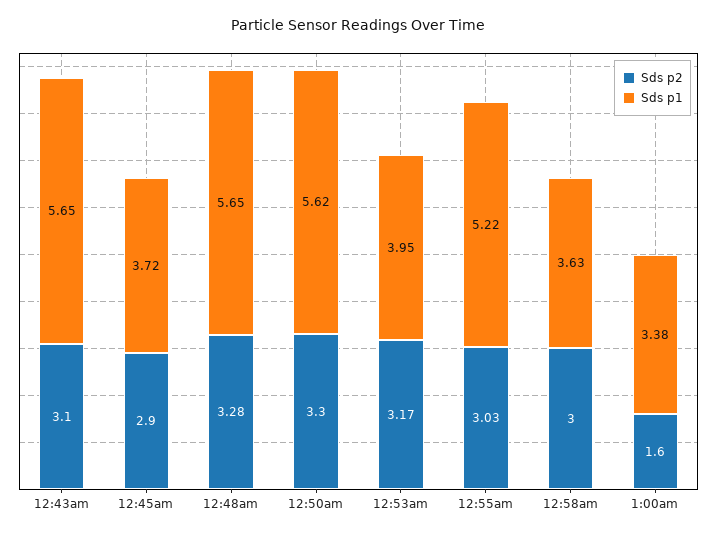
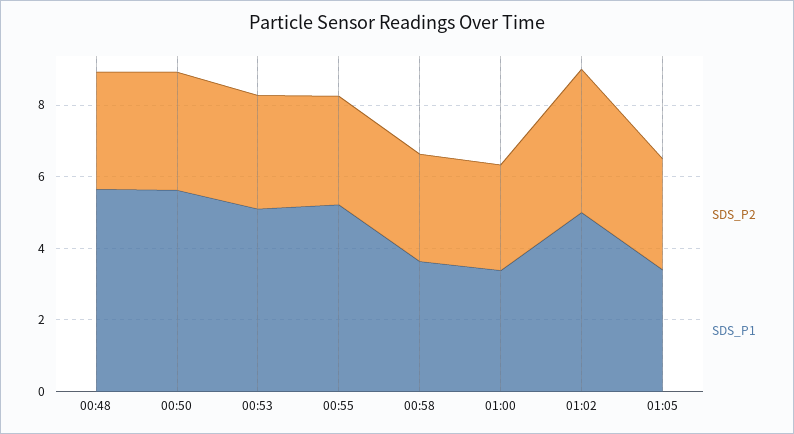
Sds p2, 12:43am: 3.1 -> none
Sds p1, 12:43am: 5.65 -> none
Sds p2, 12:45am: 2.9 -> none
Sds p1, 12:45am: 3.72 -> none
Sds p1, 12:53am: 3.95 -> 5
Sds p2, 1:00am: 1.6 -> 3
Sds p2, 01:02: none -> 4
Sds p1, 01:02: none -> 5
Sds p2, 01:05: none -> 3
Sds p1, 01:05: none -> 3.5

